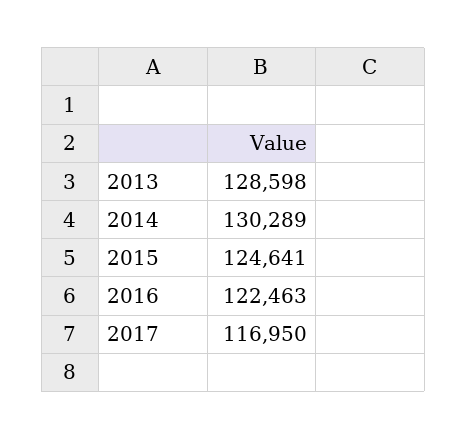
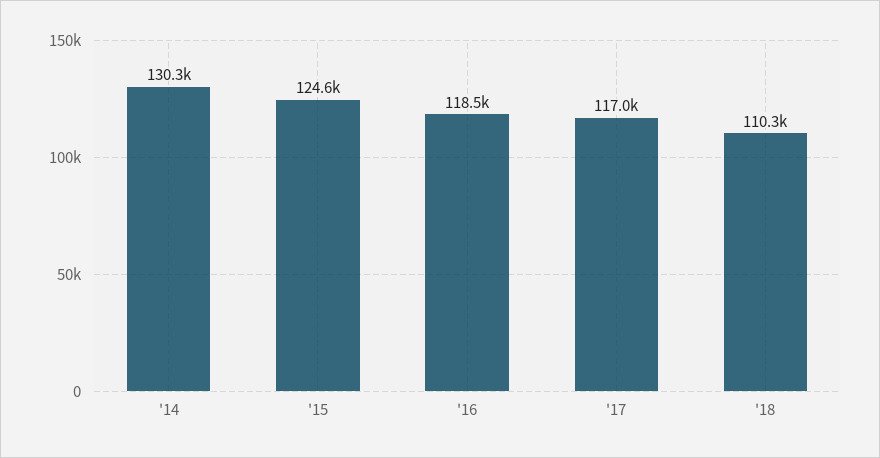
2013: 128598 -> none
2016: 122463 -> 118500
'18: none -> 110300

